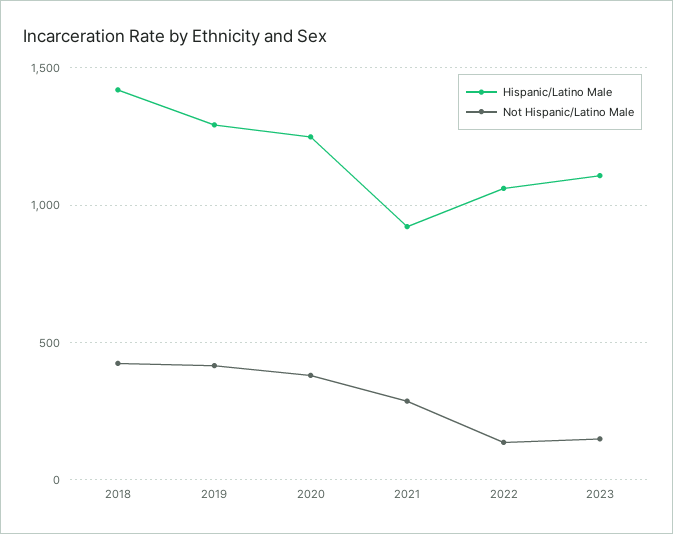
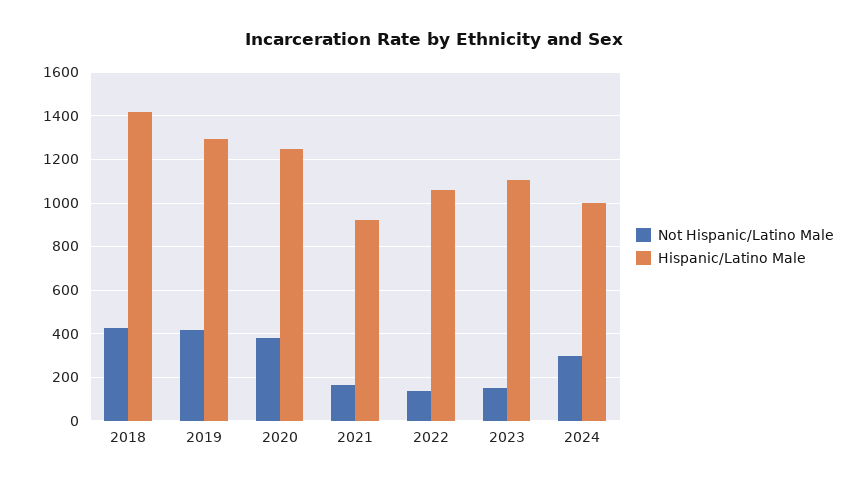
Not Hispanic/Latino Male, 2021: 300 -> 150
Not Hispanic/Latino Male, 2024: none -> 300
Hispanic/Latino Male, 2024: none -> 1000

